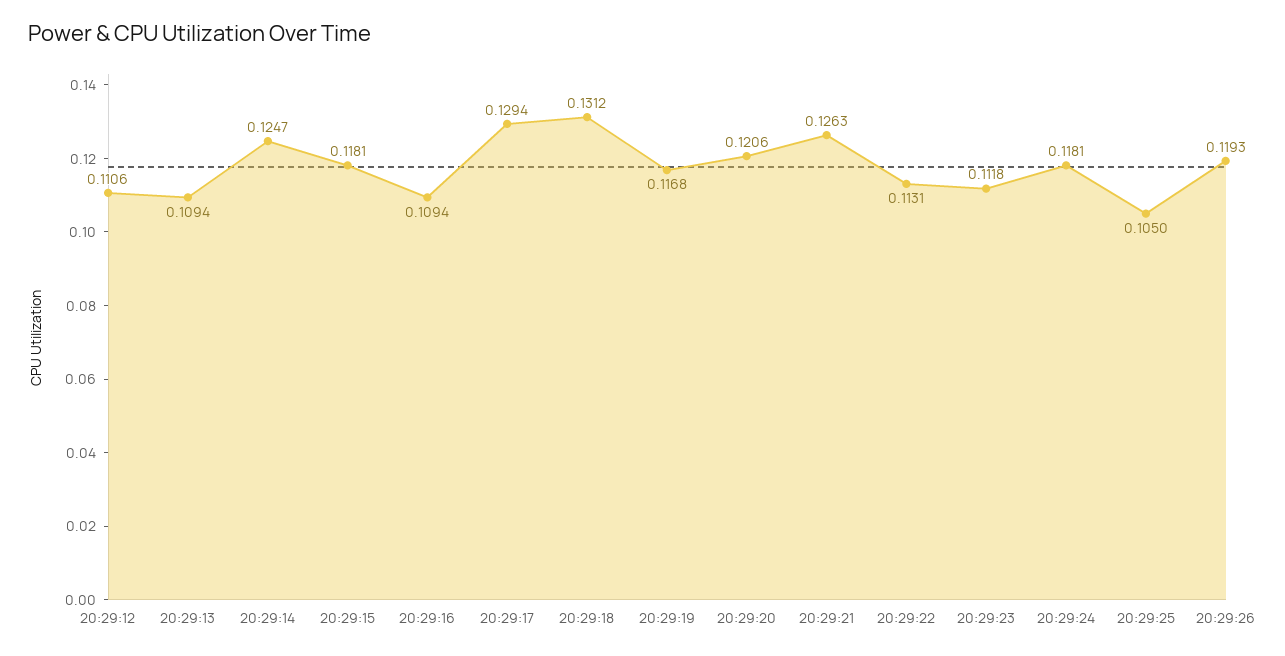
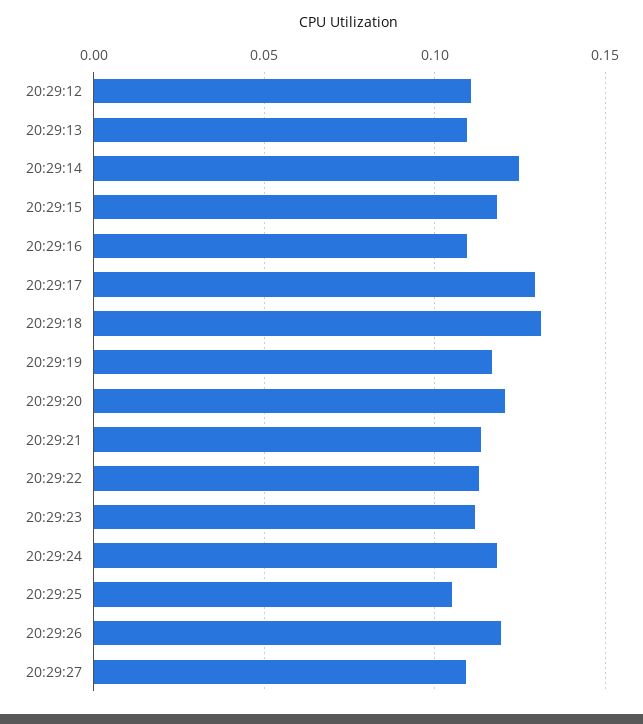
20:29:21: 0.1263 -> 0.115
20:29:27: none -> 0.11

